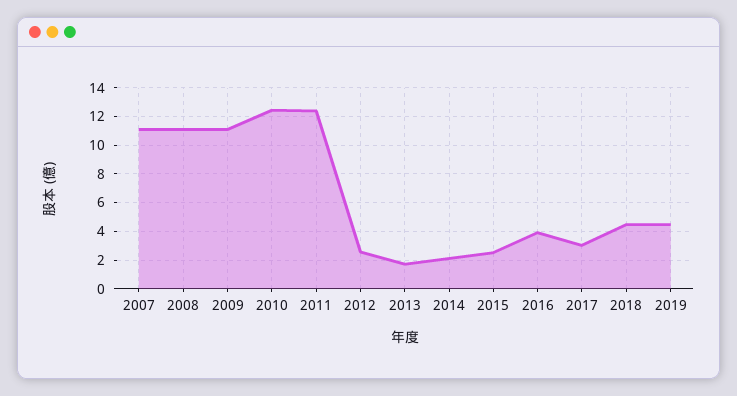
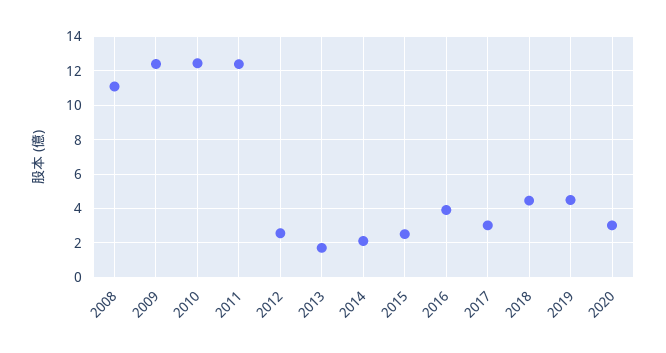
2007: 11 -> none
2009: 11 -> 12.5
2020: none -> 3

